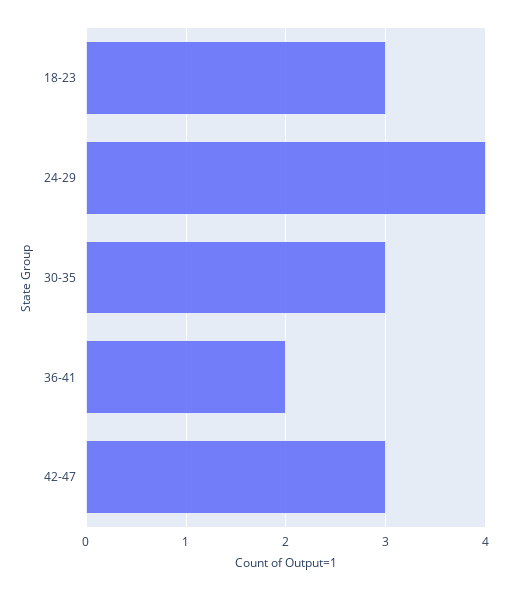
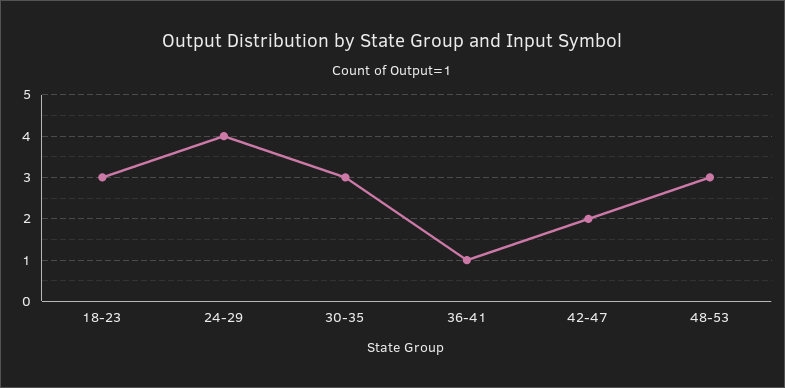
36-41: 2 -> 1
42-47: 3 -> 2
48-53: none -> 3

